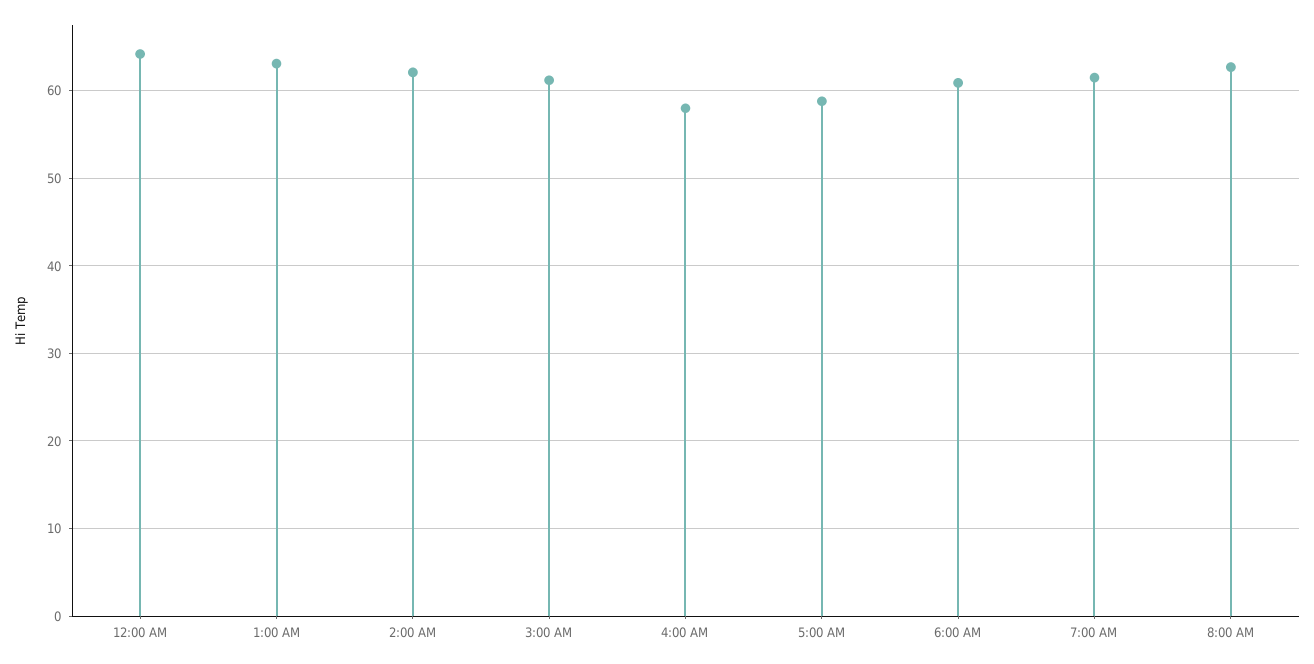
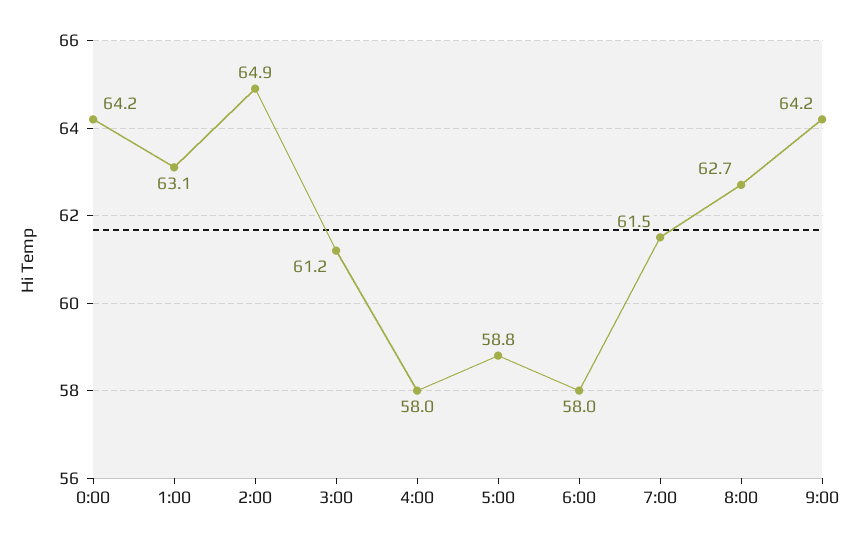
2:00 AM: 62 -> 64.9
6:00 AM: 61 -> 58
9:00: none -> 64.2

